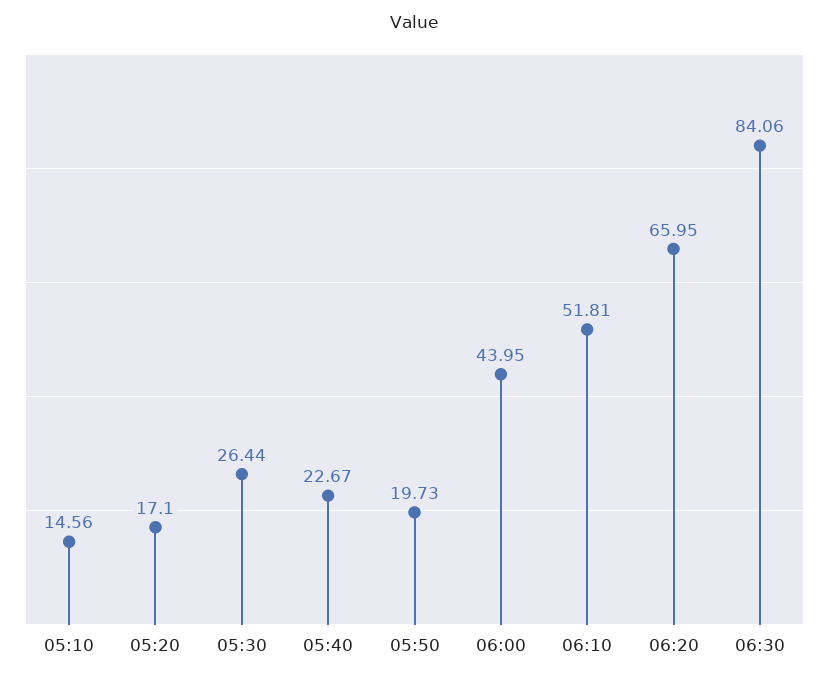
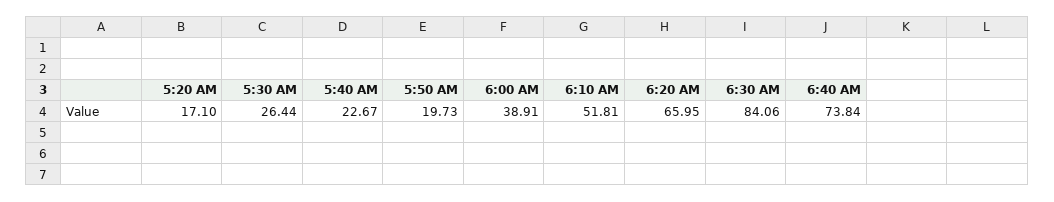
05:10: 14.56 -> none
06:00: 43.95 -> 38.91
6:40 AM: none -> 73.84

